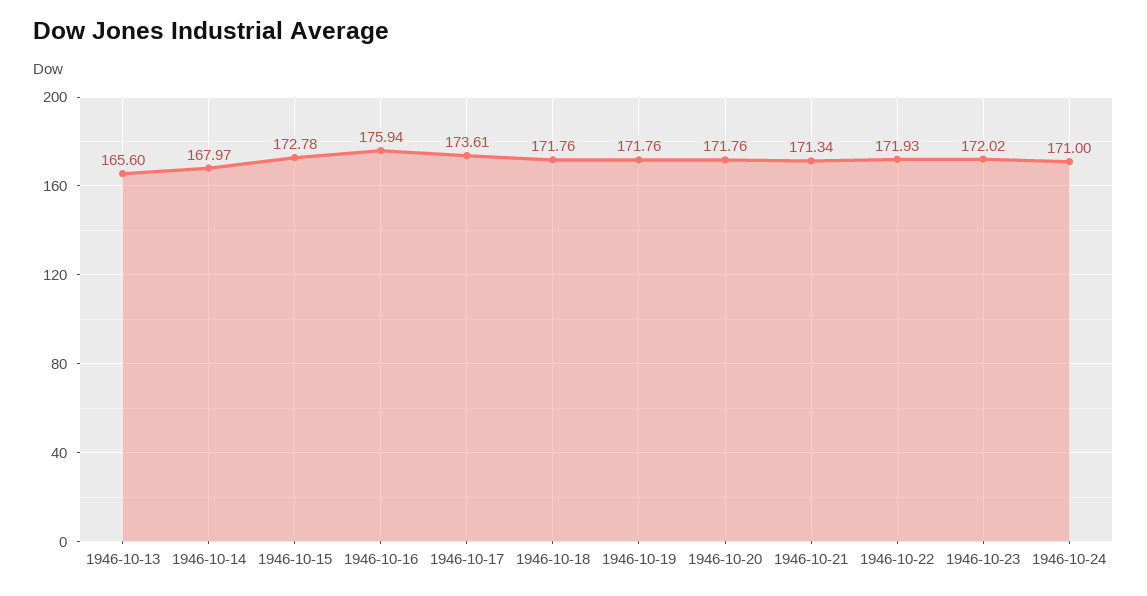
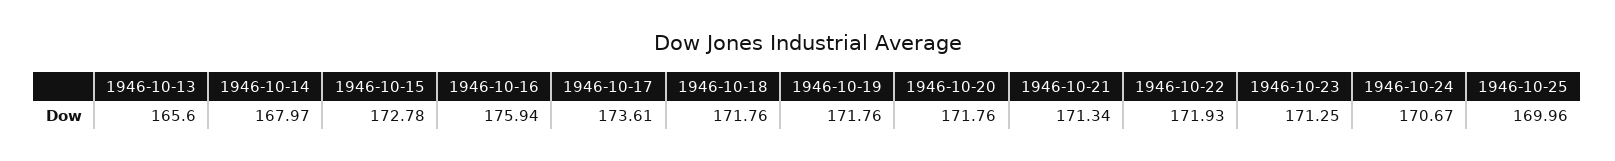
1946-10-23: 172.02 -> 171.25
1946-10-24: 171 -> 170.67
1946-10-25: none -> 169.96

